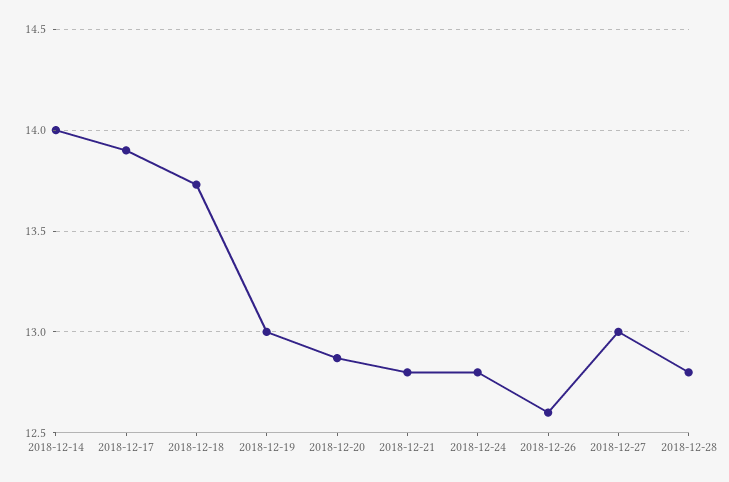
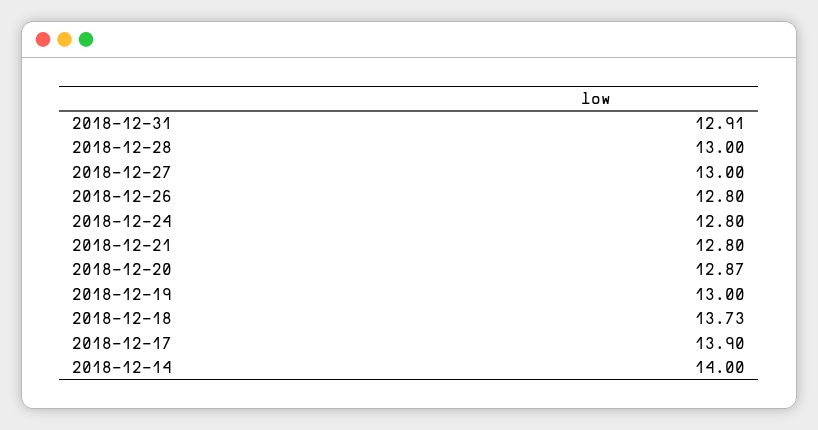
2018-12-26: 12.6 -> 12.8
2018-12-28: 12.8 -> 13
2018-12-31: none -> 12.91

